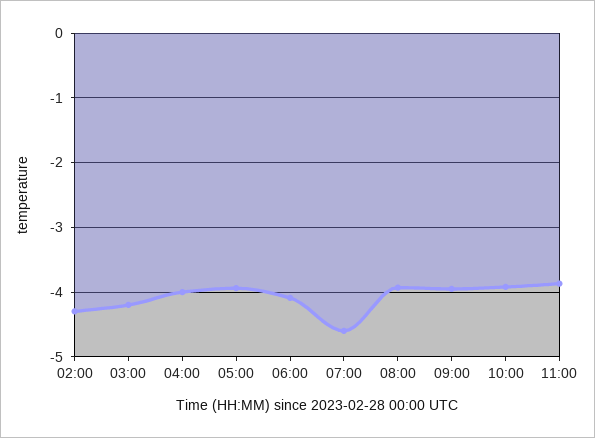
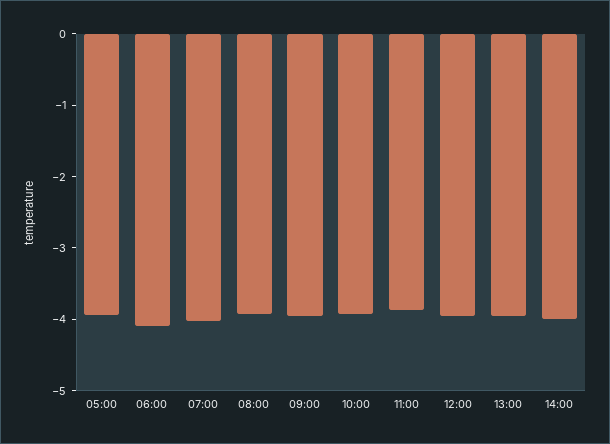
02:00: -4.3 -> none
03:00: -4.2 -> none
04:00: -4 -> none
07:00: -4.6 -> -4
12:00: none -> -4
13:00: none -> -4
14:00: none -> -4

